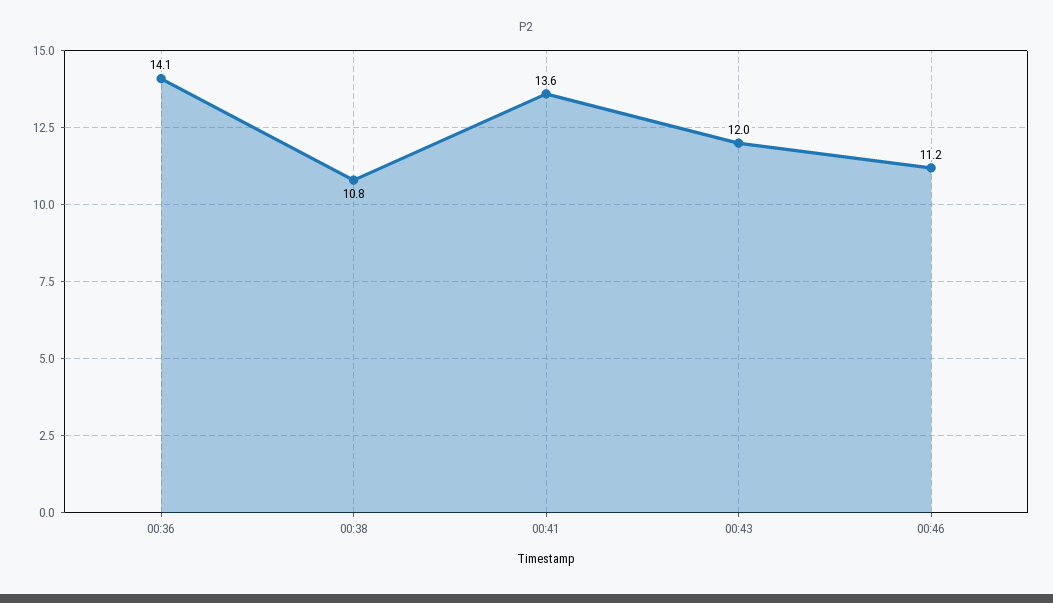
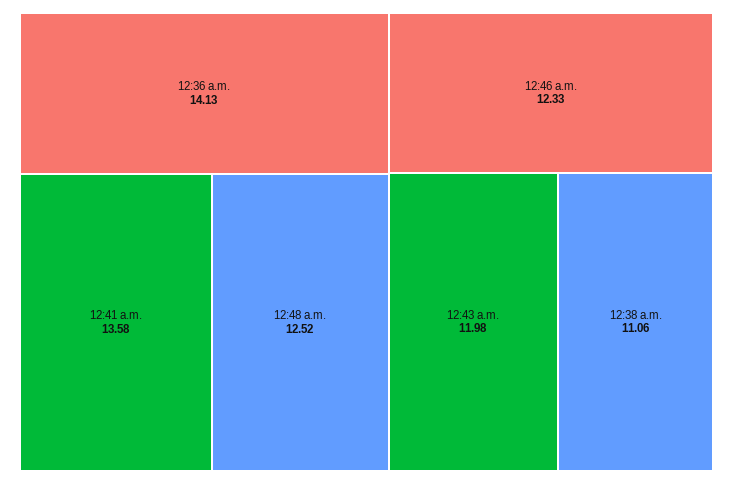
00:38: 10.8 -> 11.06
00:46: 11.2 -> 12.33
12:48 a.m.: none -> 12.52

